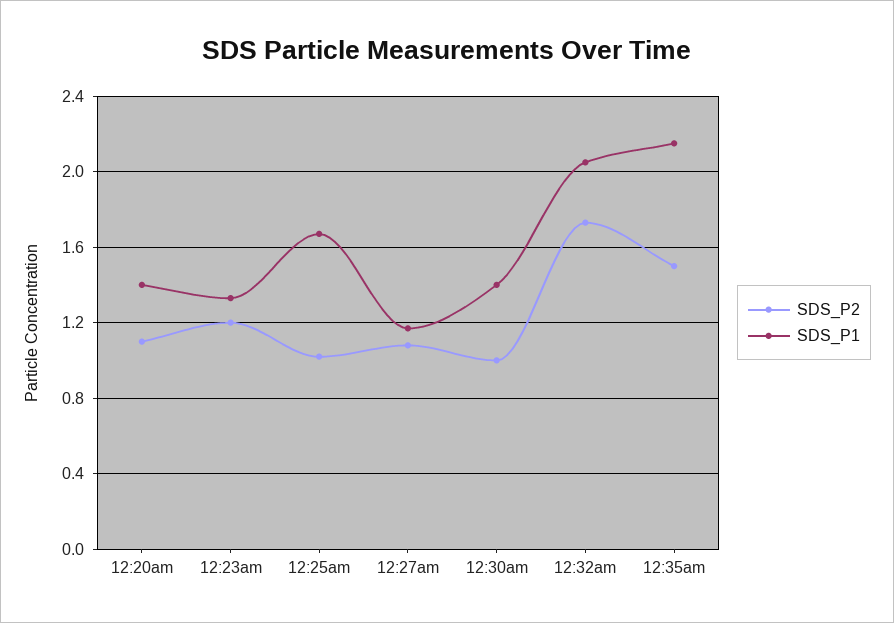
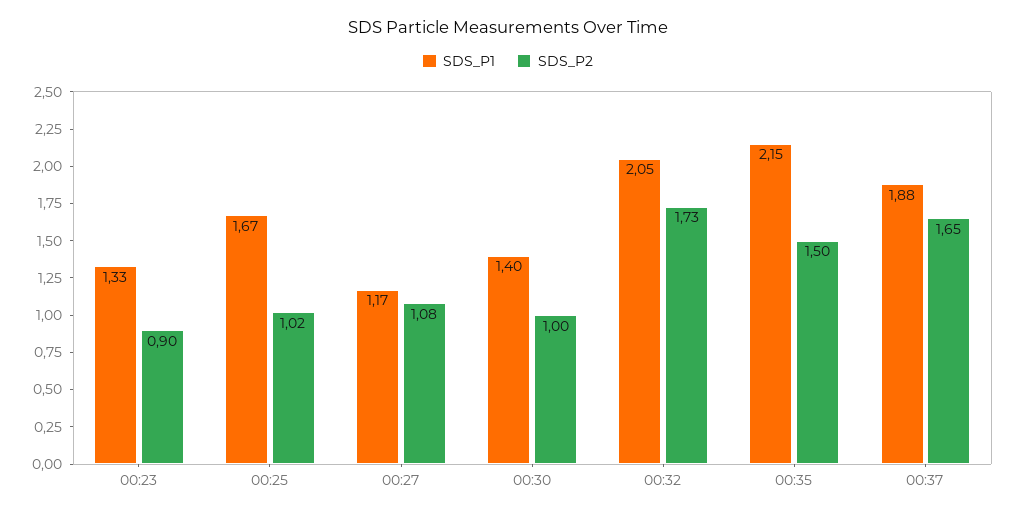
SDS_P2, 12:20am: 1.1 -> none
SDS_P1, 12:20am: 1.4 -> none
SDS_P2, 12:23am: 1.2 -> 0.9
SDS_P1, 00:37: none -> 1.88
SDS_P2, 00:37: none -> 1.65

